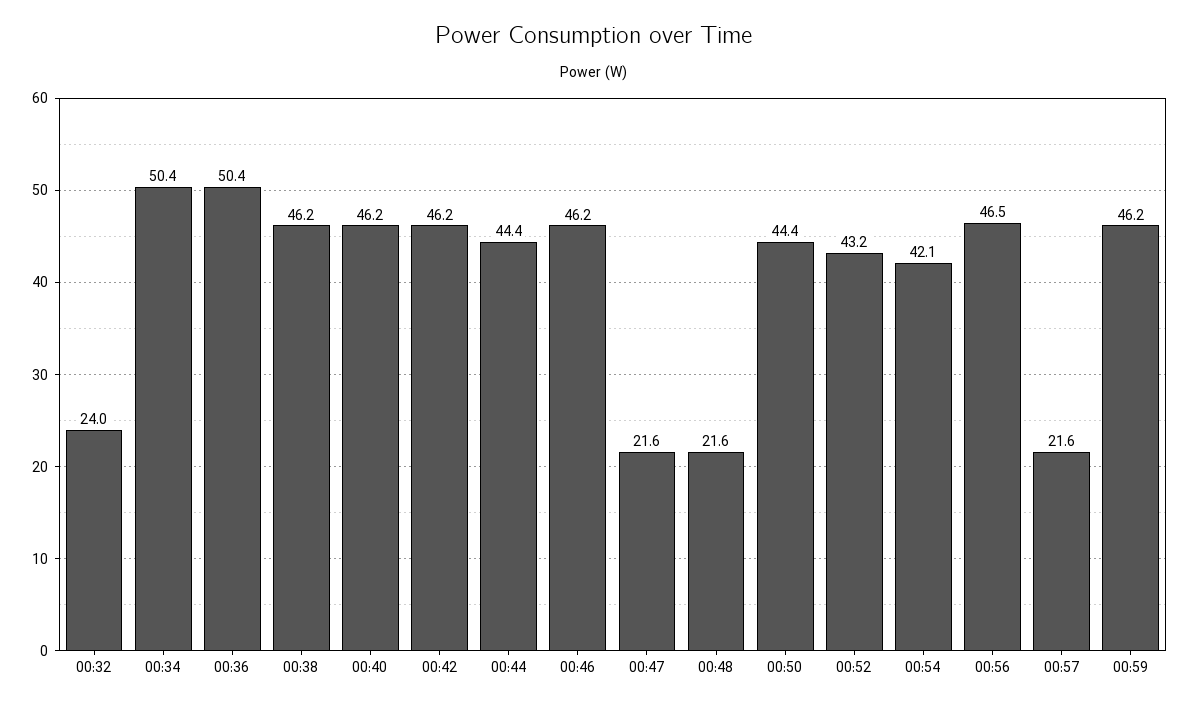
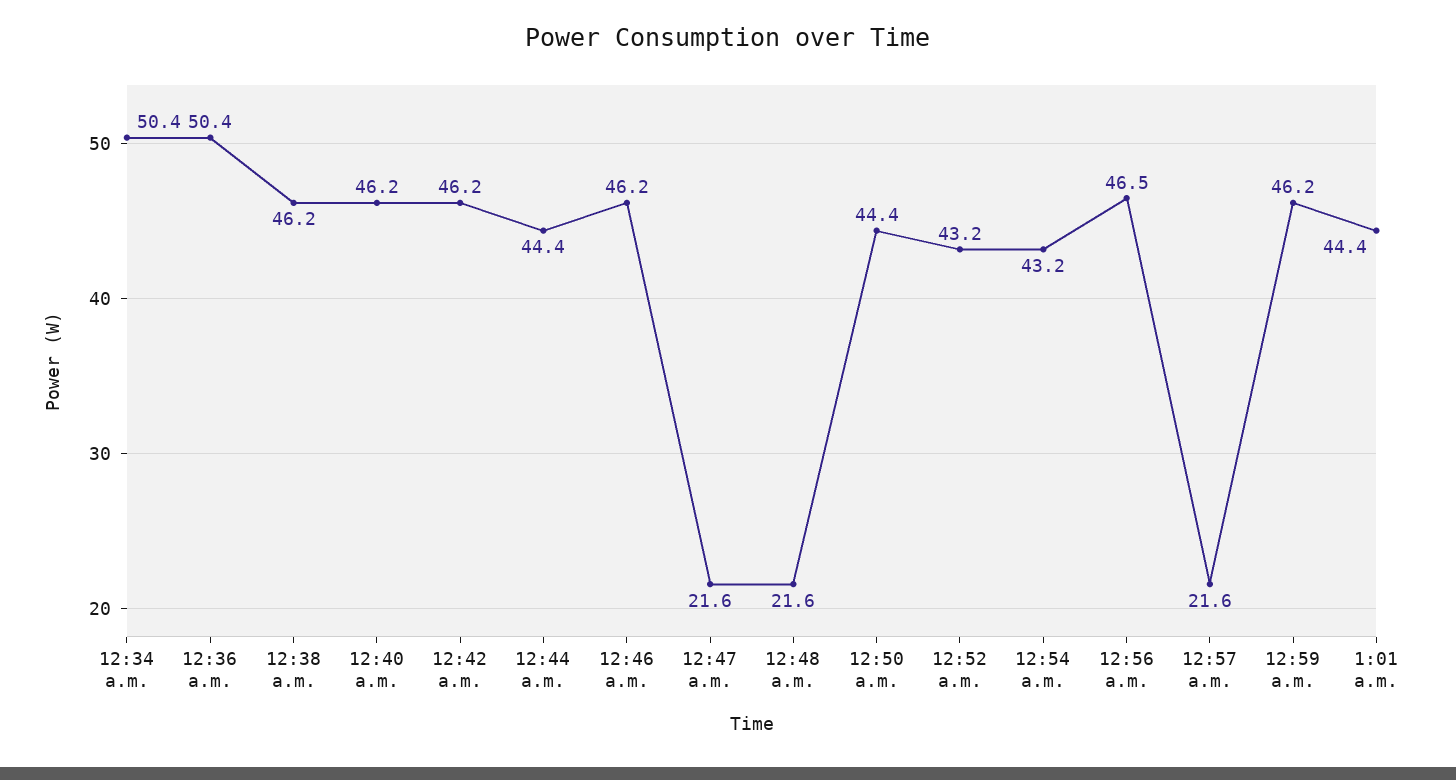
00:32: 24 -> none
00:54: 42.1 -> 43.2
1:01 a.m.: none -> 44.4

